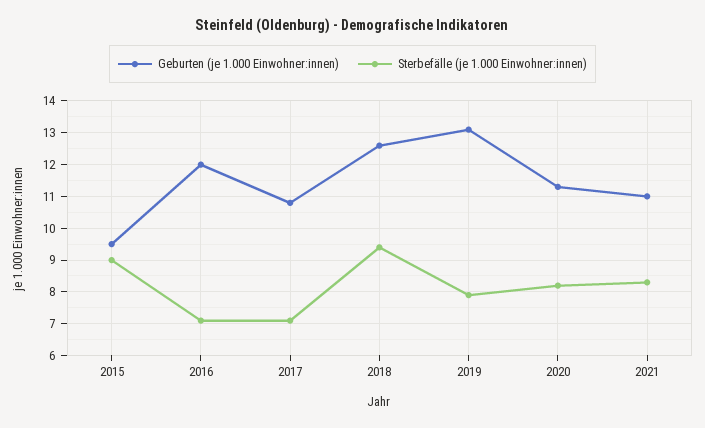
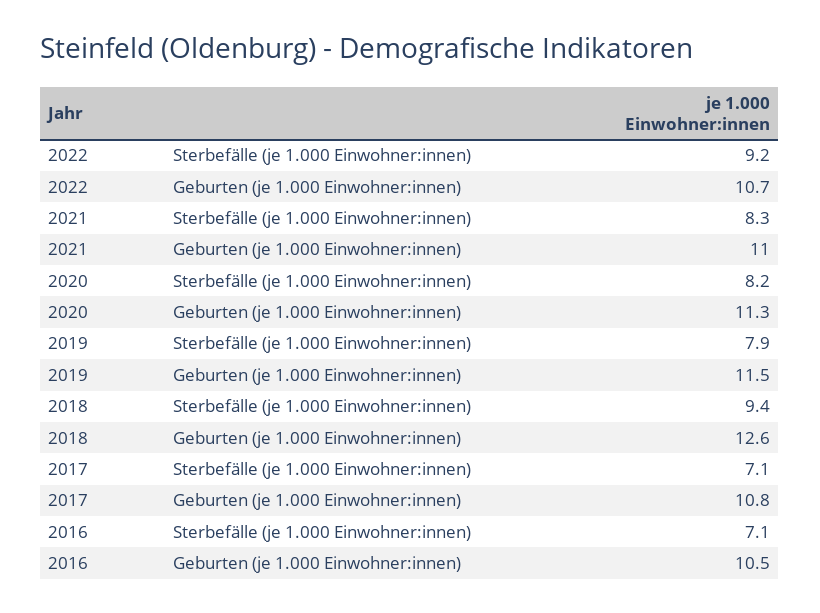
Geburten (je 1.000 Einwohner:innen), 2015: 9.5 -> none
Sterbefälle (je 1.000 Einwohner:innen), 2015: 9 -> none
Geburten (je 1.000 Einwohner:innen), 2016: 12 -> 10.5
Geburten (je 1.000 Einwohner:innen), 2019: 13 -> 11.5
Sterbefälle (je 1.000 Einwohner:innen), 2022: none -> 9.2
Geburten (je 1.000 Einwohner:innen), 2022: none -> 10.7

